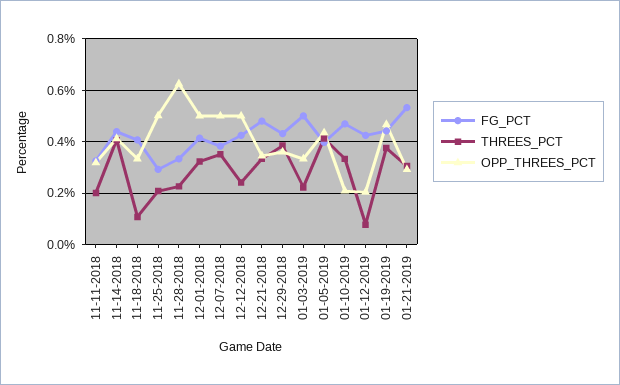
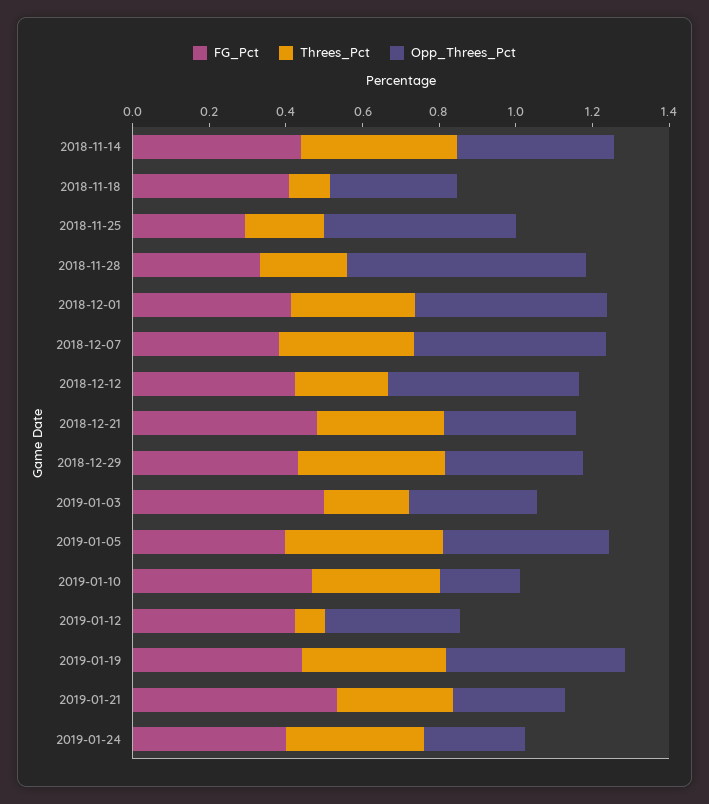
FG_PCT, 11-11-2018: 0.325 -> none
THREES_PCT, 11-11-2018: 0.2 -> none
OPP_THREES_PCT, 11-11-2018: 0.325 -> none
OPP_THREES_PCT, 01-12-2019: 0.2 -> 0.35
FG_PCT, 2019-01-24: none -> 0.4
THREES_PCT, 2019-01-24: none -> 0.35
OPP_THREES_PCT, 2019-01-24: none -> 0.25

